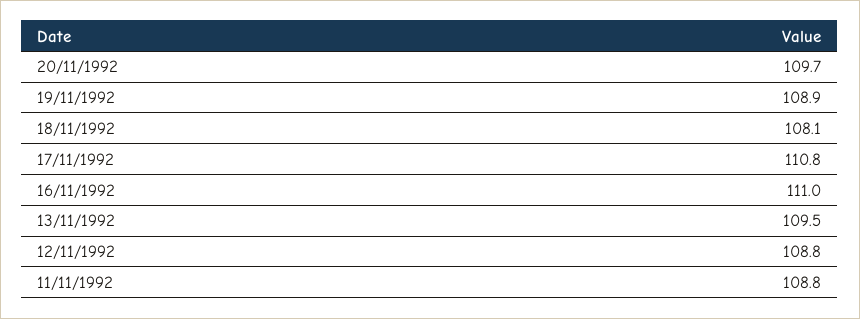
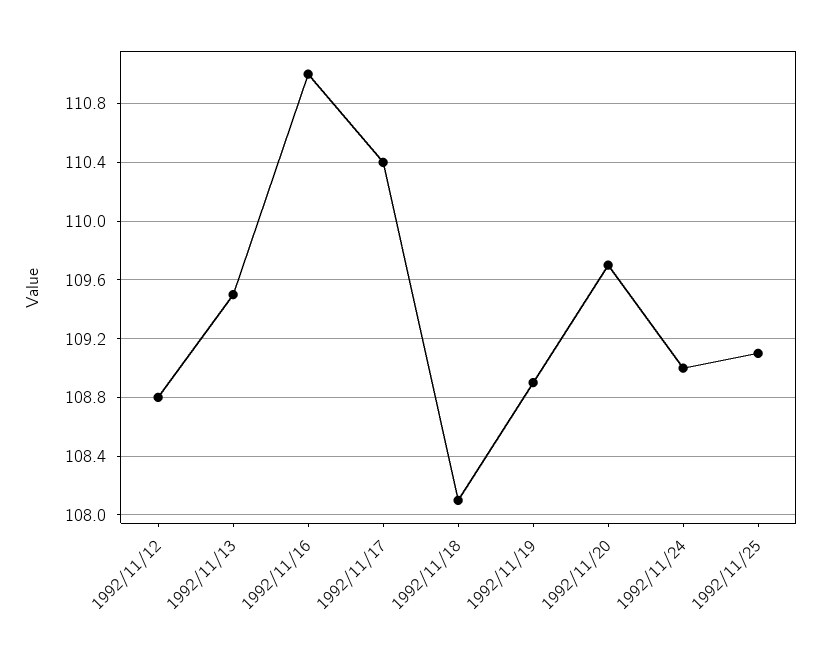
17/11/1992: 110.8 -> 110.4
11/11/1992: 108.8 -> none
1992/11/24: none -> 109
1992/11/25: none -> 109.1

